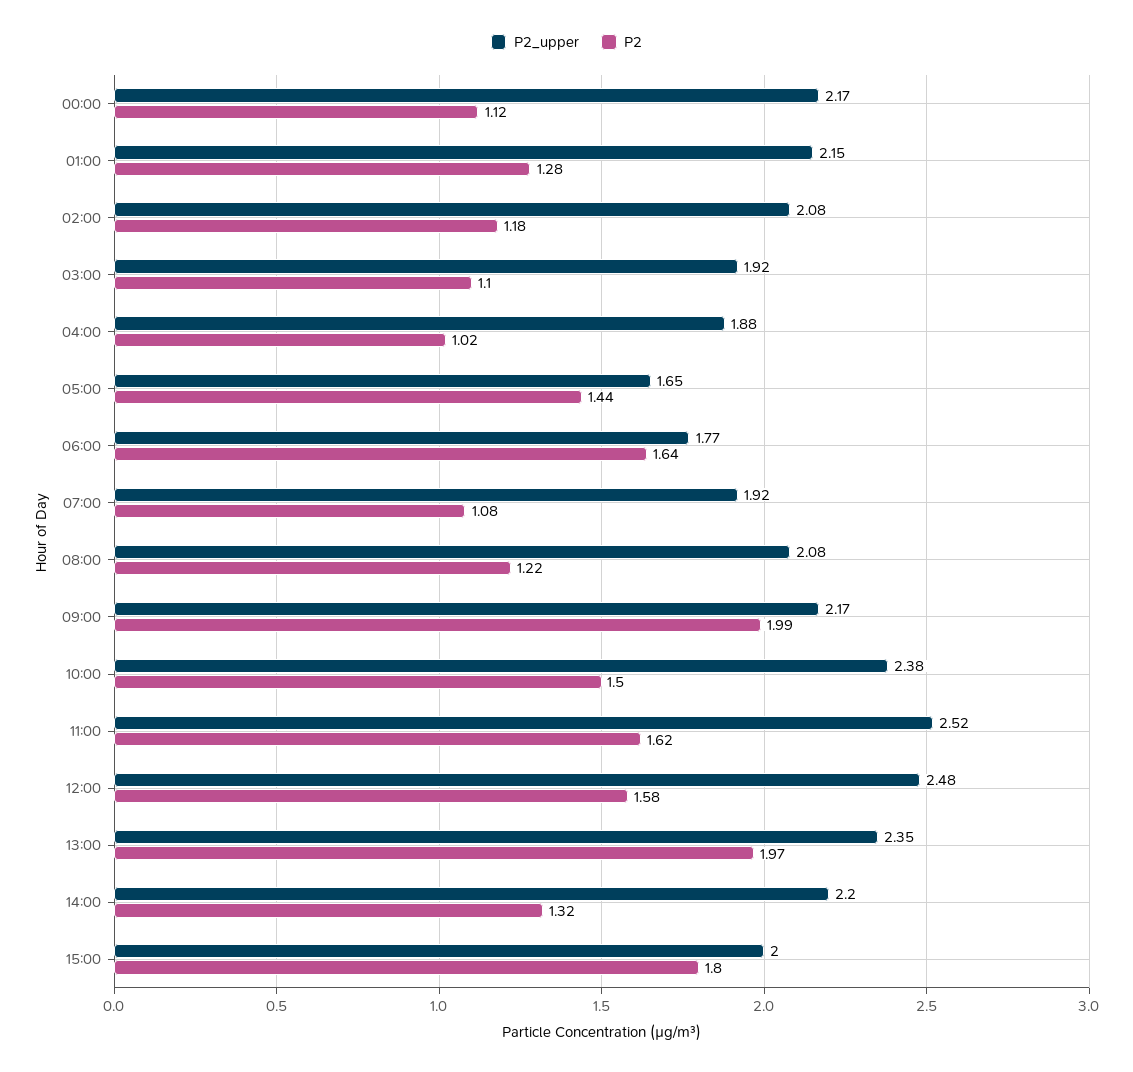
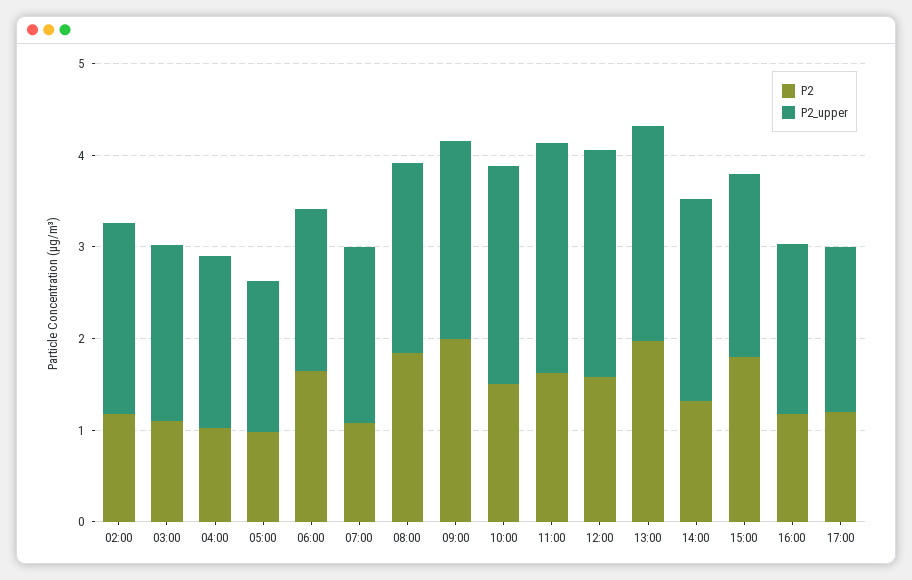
P2_upper, 00:00: 2.17 -> none
P2, 00:00: 1.12 -> none
P2_upper, 01:00: 2.15 -> none
P2, 01:00: 1.28 -> none
P2, 05:00: 1.44 -> 1
P2, 08:00: 1.22 -> 1.8
P2, 16:00: none -> 1.2
P2_upper, 16:00: none -> 1.8
P2, 17:00: none -> 1.2
P2_upper, 17:00: none -> 1.8

